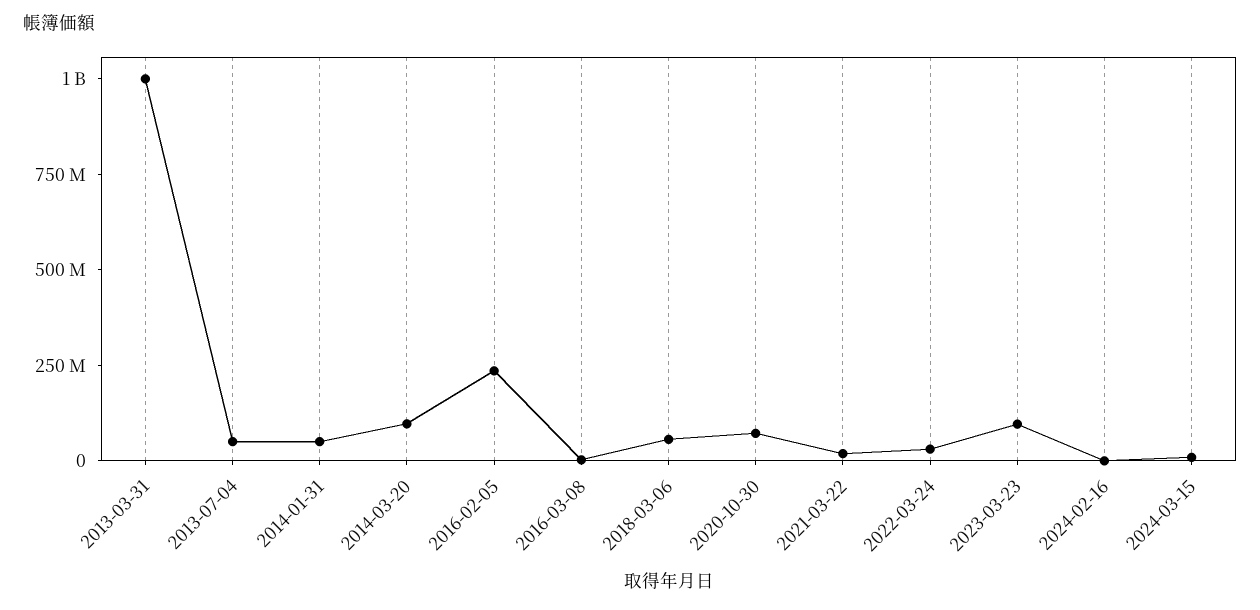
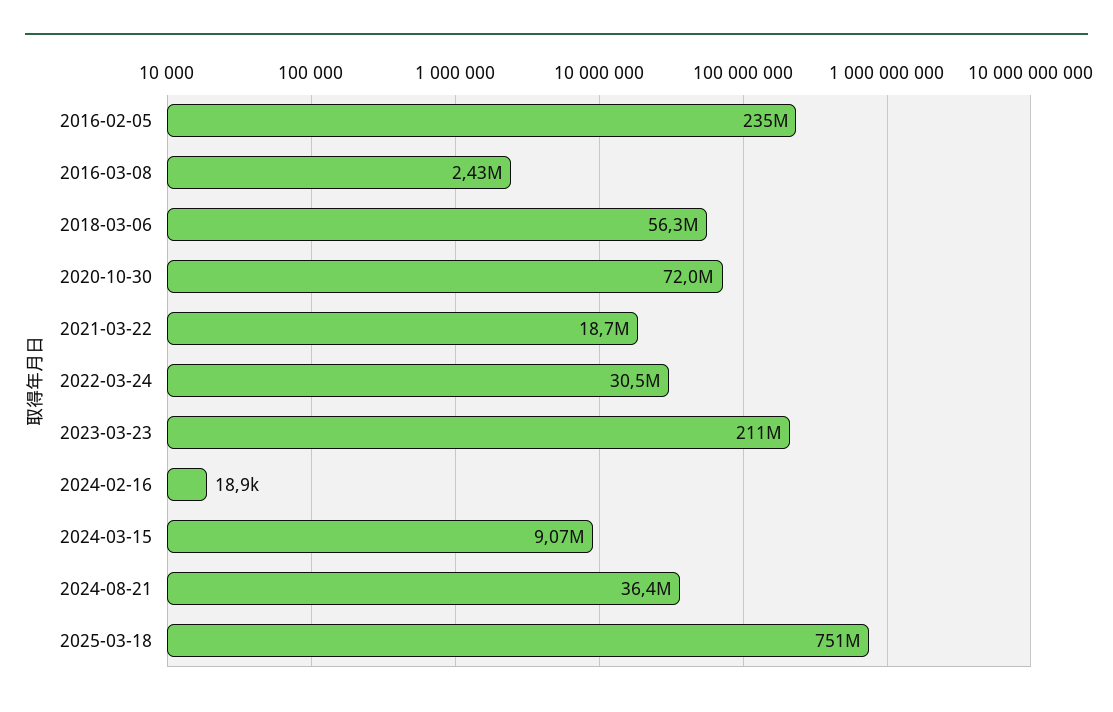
2013-03-31: 1000000000 -> none
2013-07-04: 50000000 -> none
2014-01-31: 50000000 -> none
2014-03-20: 100000000 -> none
2023-03-23: 100000000 -> 211000000
2024-08-21: none -> 36400000
2025-03-18: none -> 751000000

